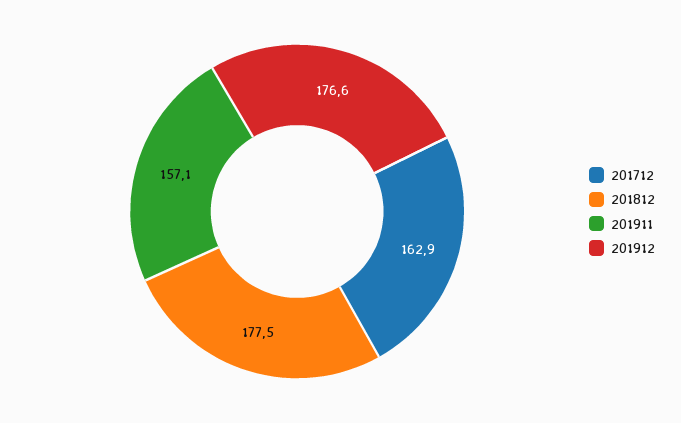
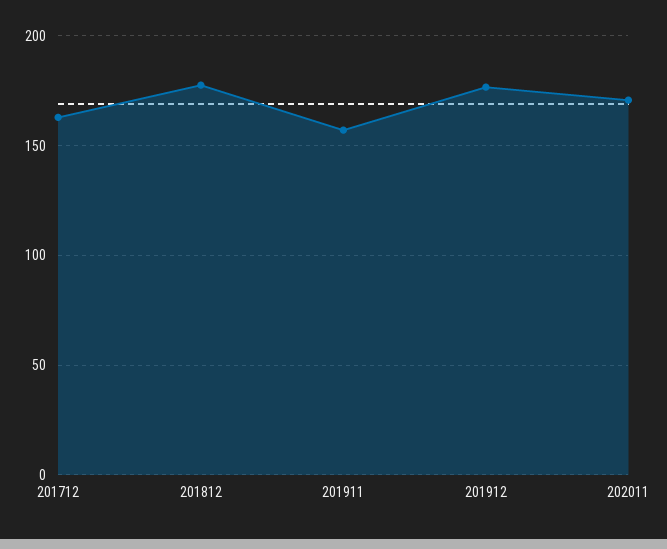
202011: none -> 170

